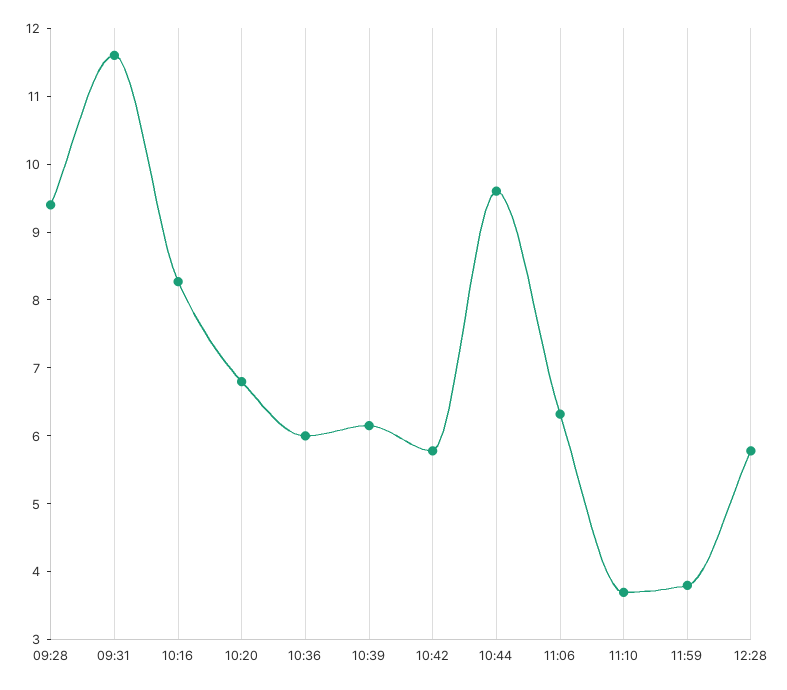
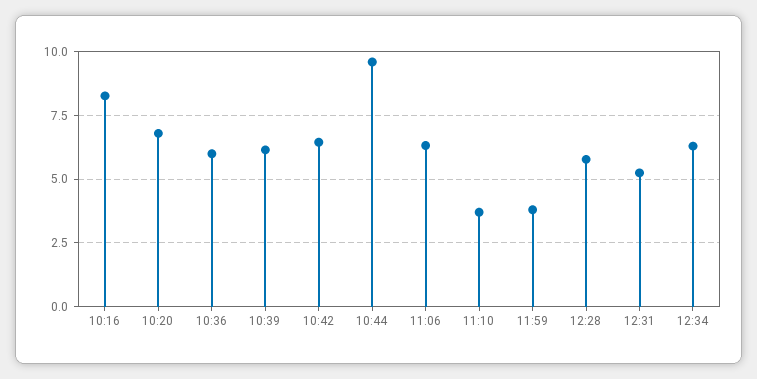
09:28: 9.4 -> none
09:31: 11.6 -> none
10:42: 5.8 -> 6.5
12:31: none -> 5.25
12:34: none -> 6.25

